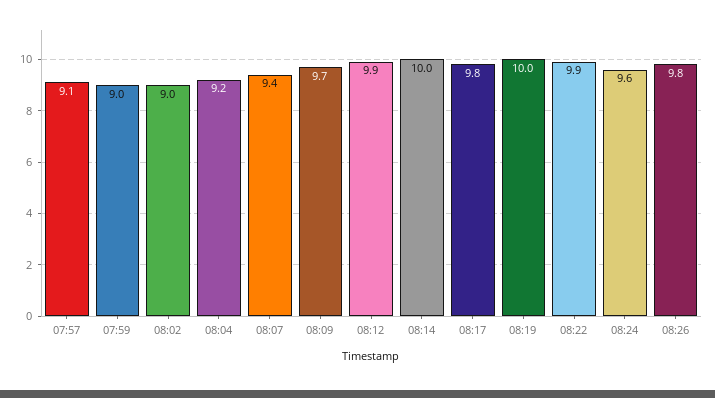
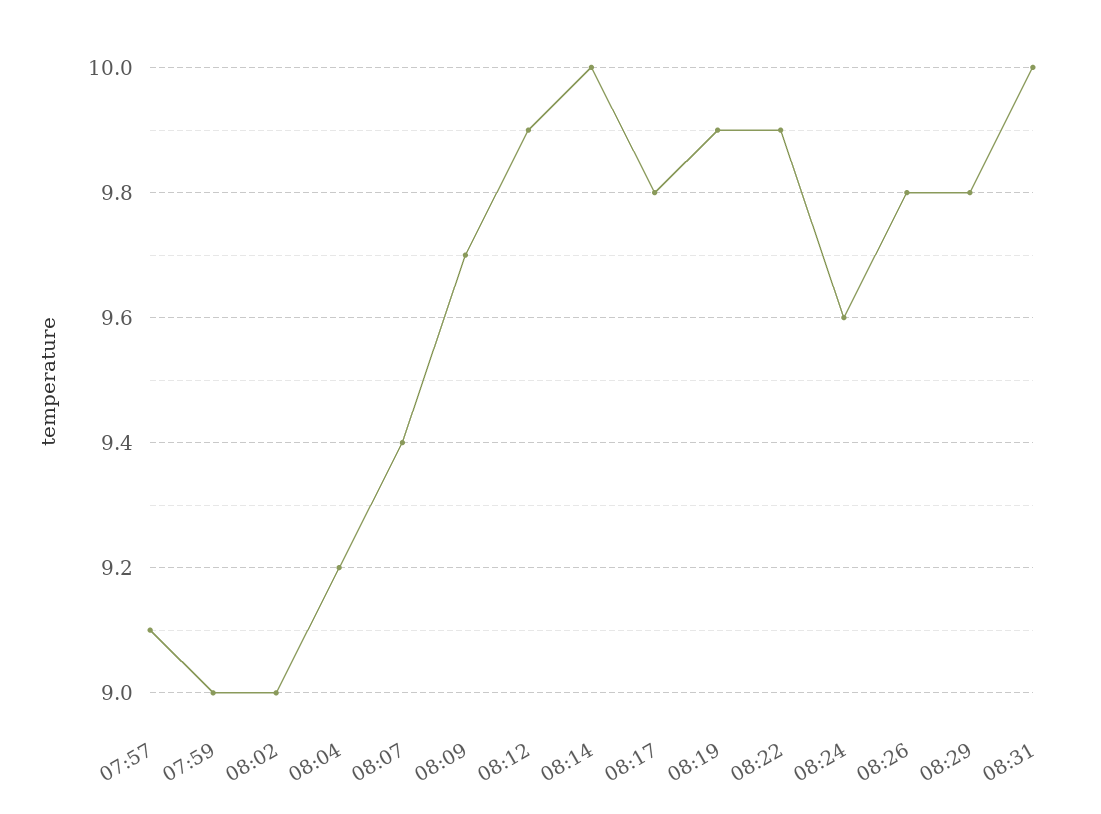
08:19: 10 -> 9.9
08:29: none -> 9.8
08:31: none -> 10

